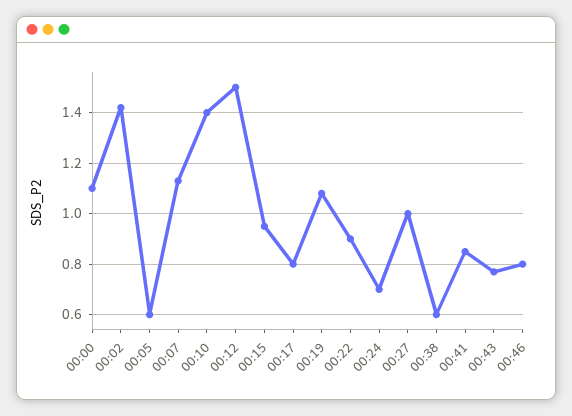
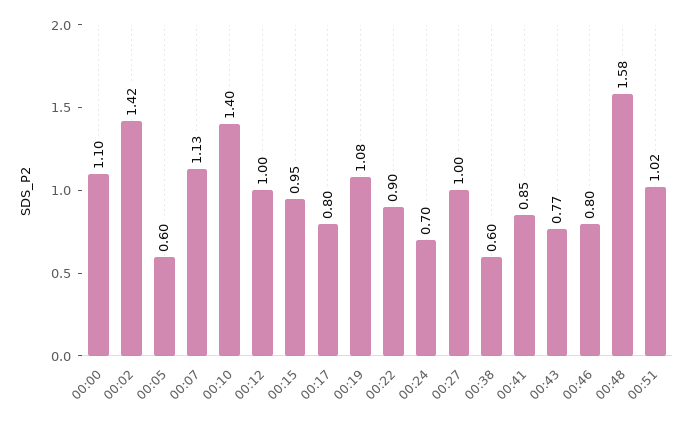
00:12: 1.5 -> 1
00:48: none -> 1.58
00:51: none -> 1.02

